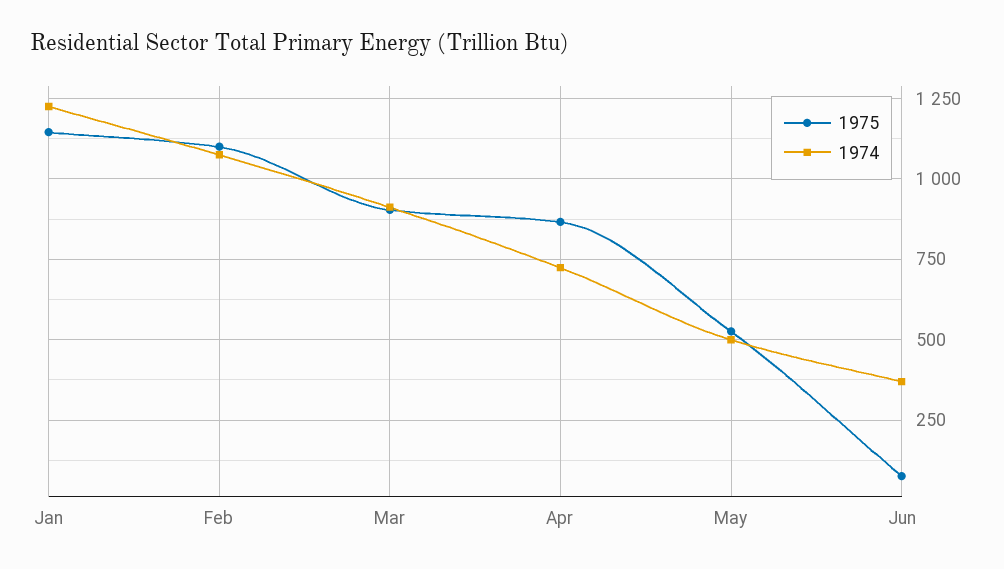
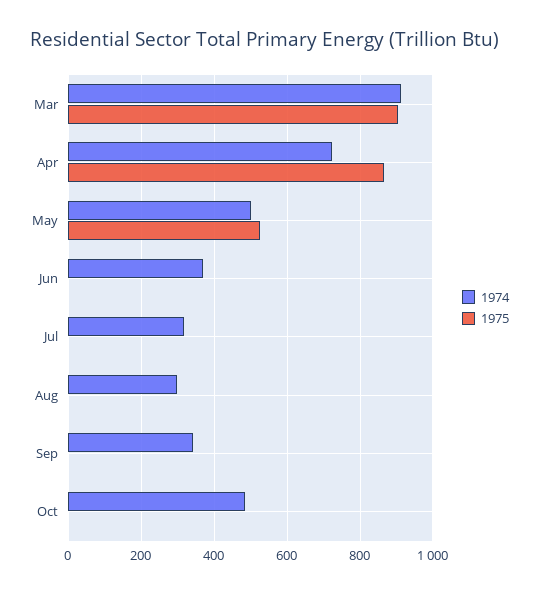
1975, Jan: 1150 -> none
1974, Jan: 1225 -> none
1975, Feb: 1100 -> none
1974, Feb: 1075 -> none
1975, Jun: 75 -> 0
1974, Jul: none -> 320
1975, Jul: none -> 0
1974, Aug: none -> 300
1975, Aug: none -> 0
1974, Sep: none -> 340
1975, Sep: none -> 0
1974, Oct: none -> 480
1975, Oct: none -> 0

